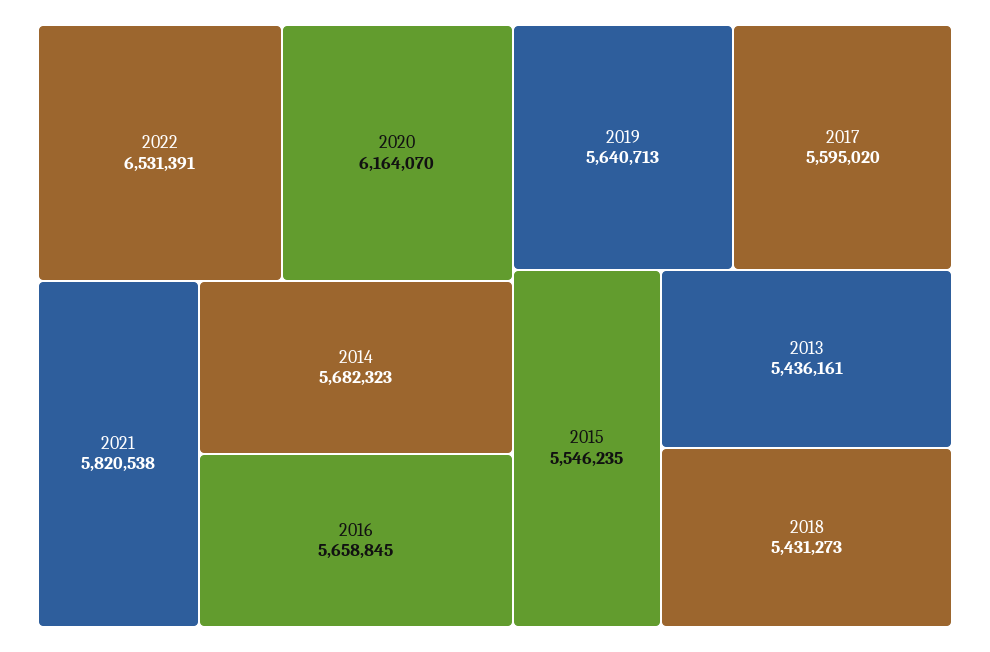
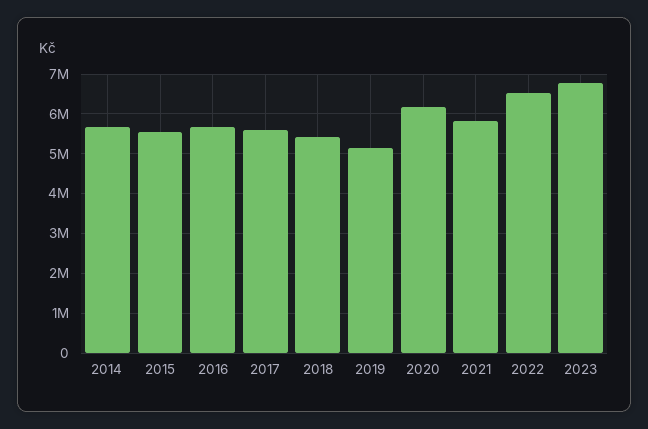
2019: 5640713 -> 5200000
2013: 5436161 -> none
2023: none -> 6800000

